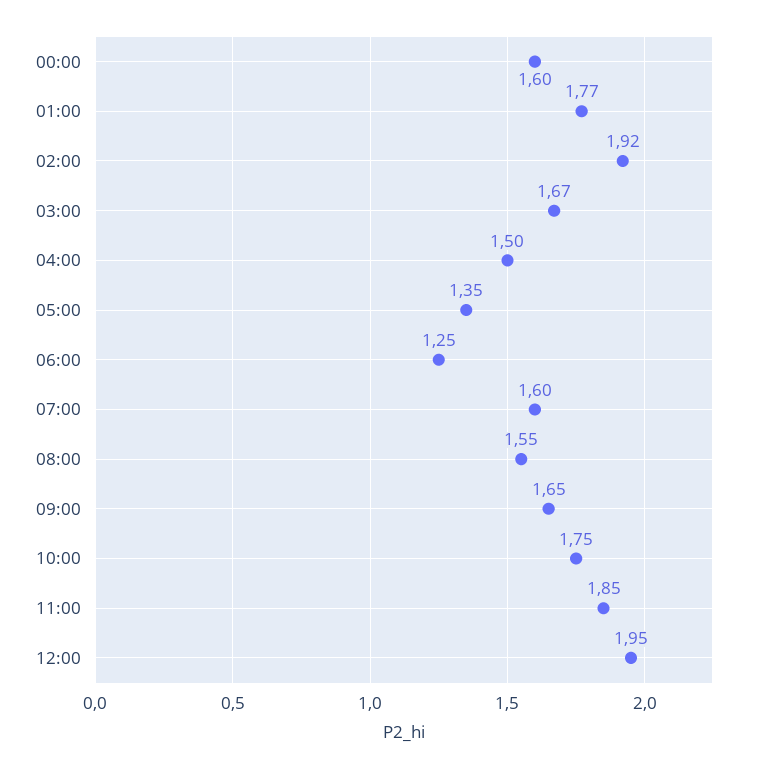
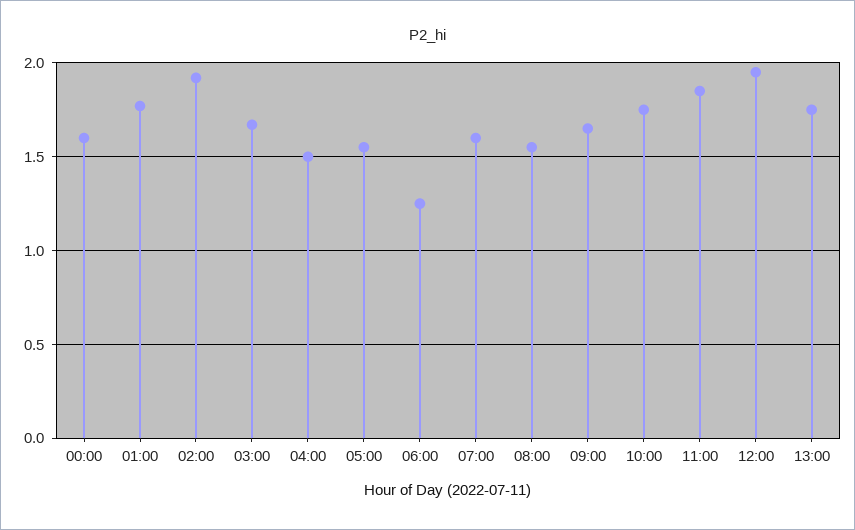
05:00: 1.35 -> 1.55
13:00: none -> 1.75

